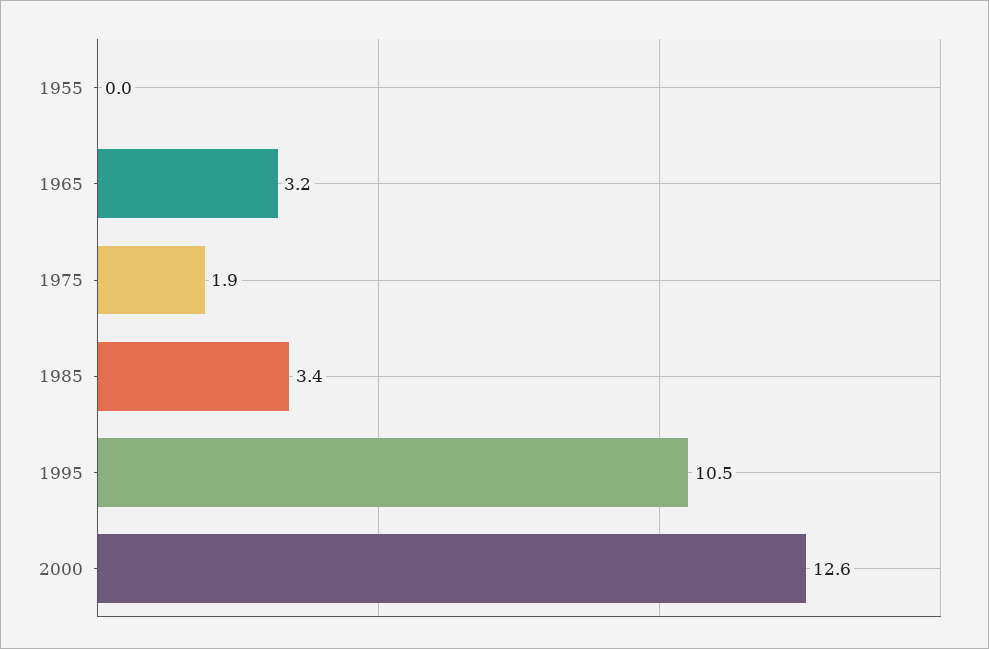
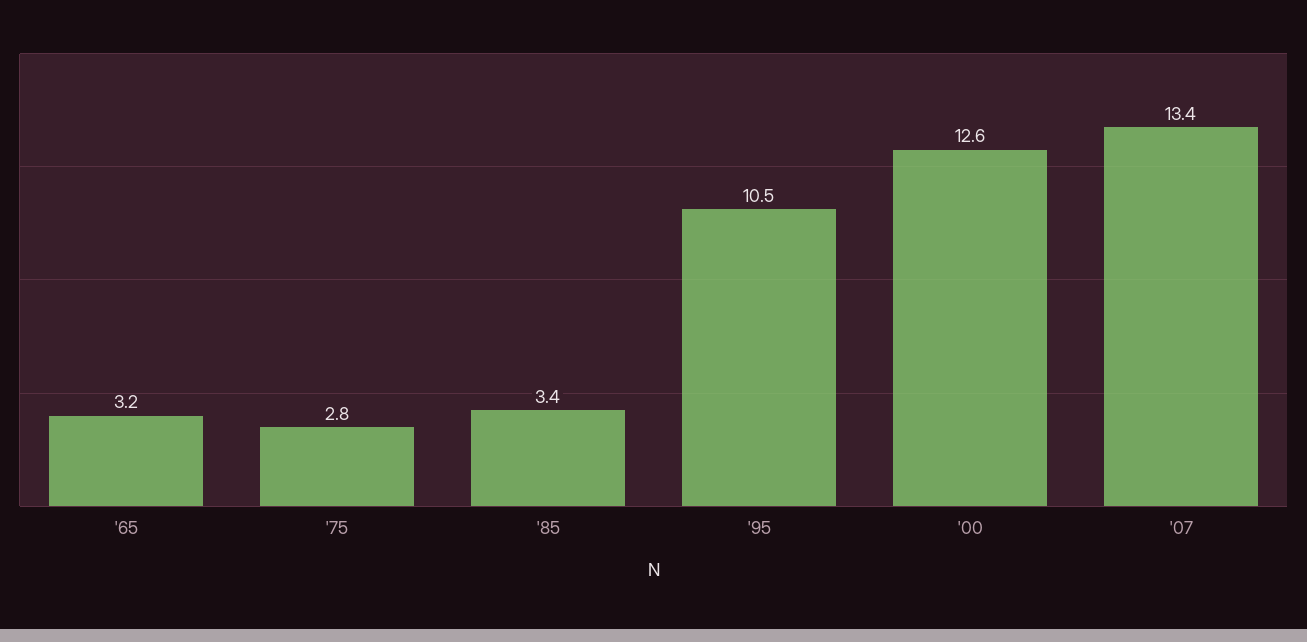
1955: 0 -> none
1975: 1.9 -> 2.8
'07: none -> 13.4

